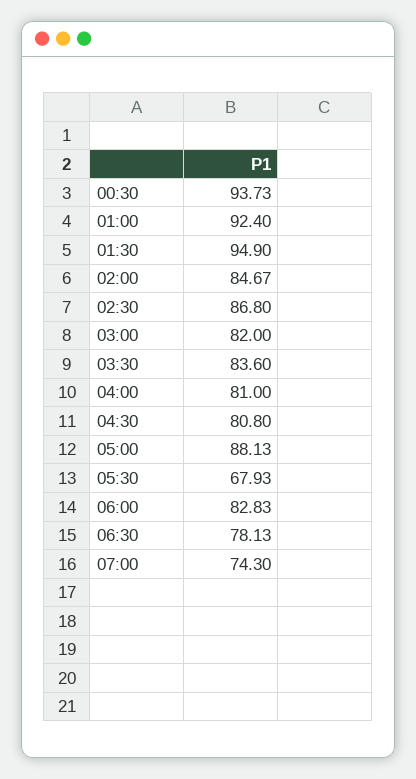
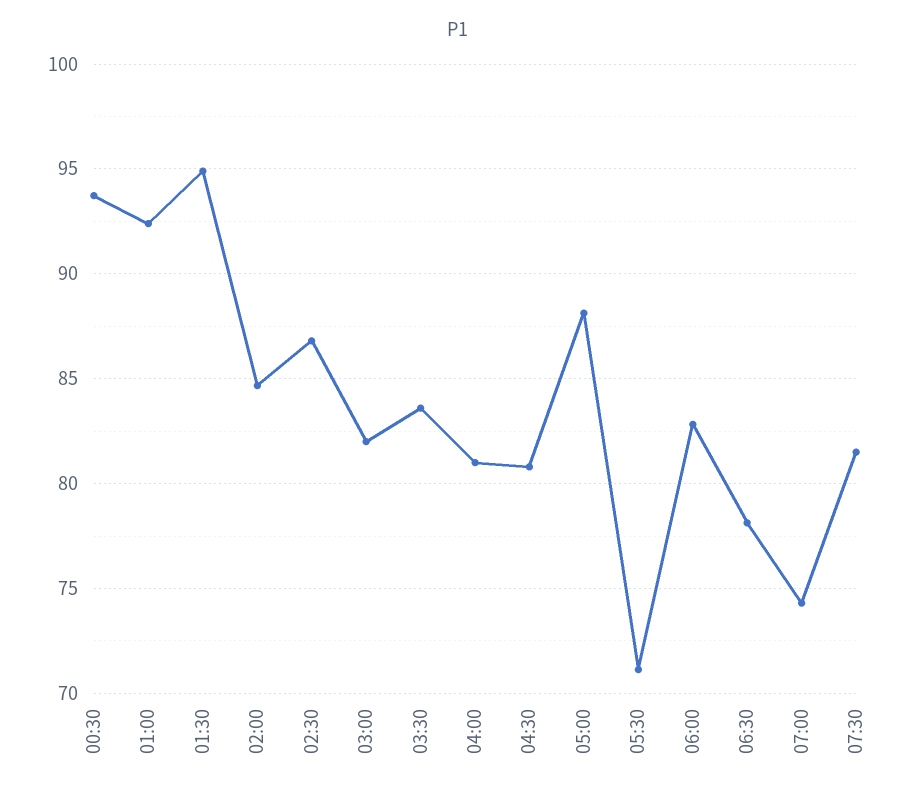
05:30: 67.93 -> 71
07:30: none -> 81.5

